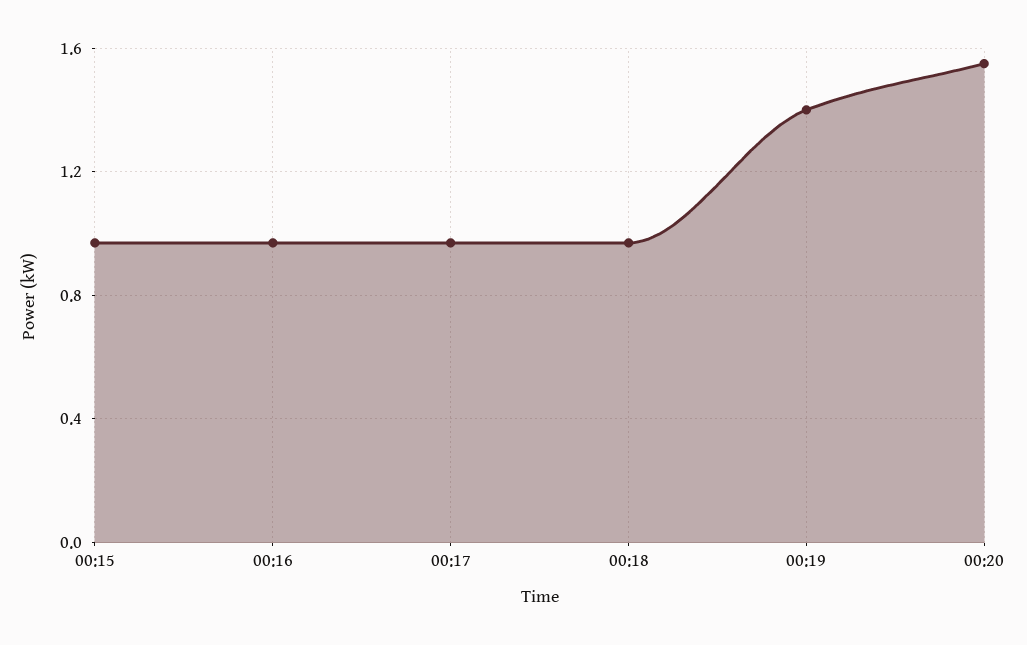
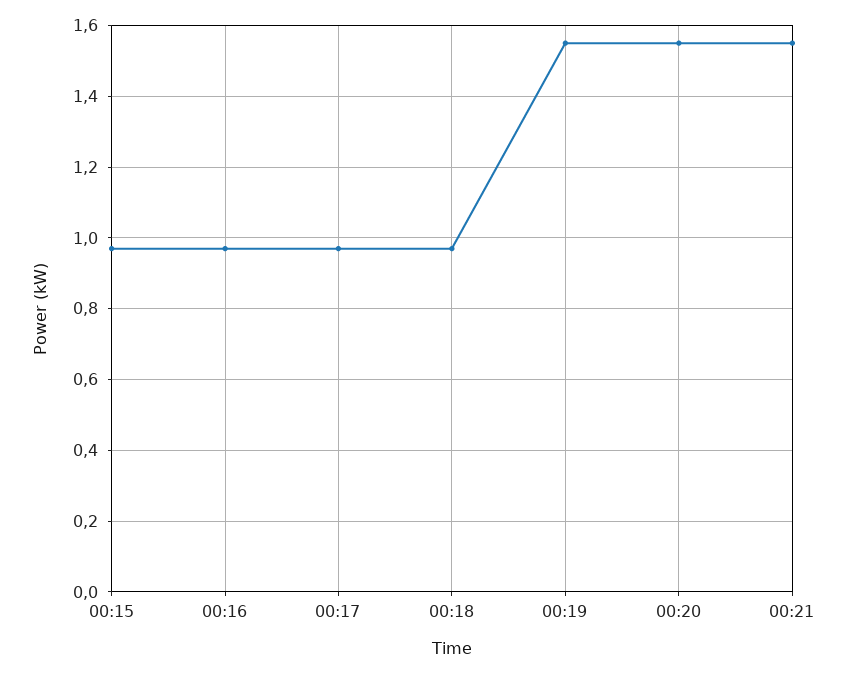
00:19: 1.4 -> 1.55
00:21: none -> 1.55

